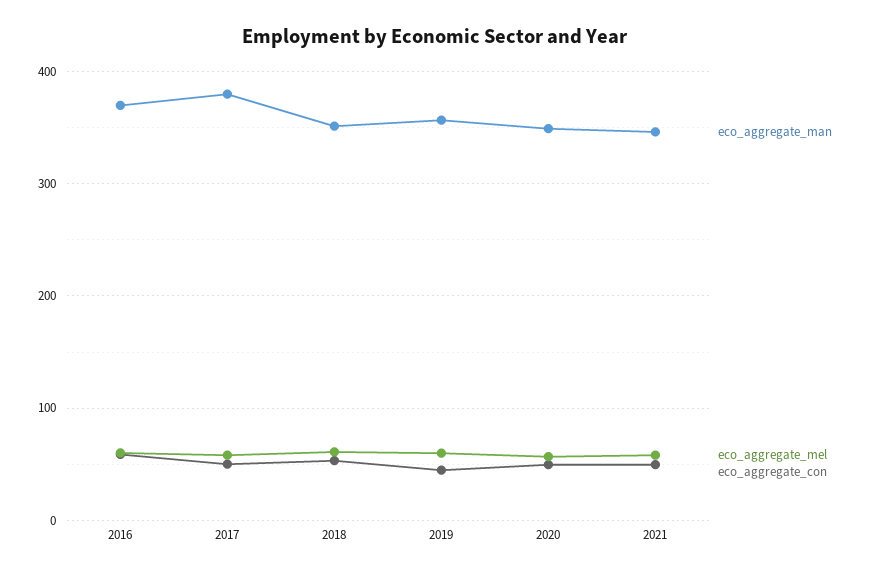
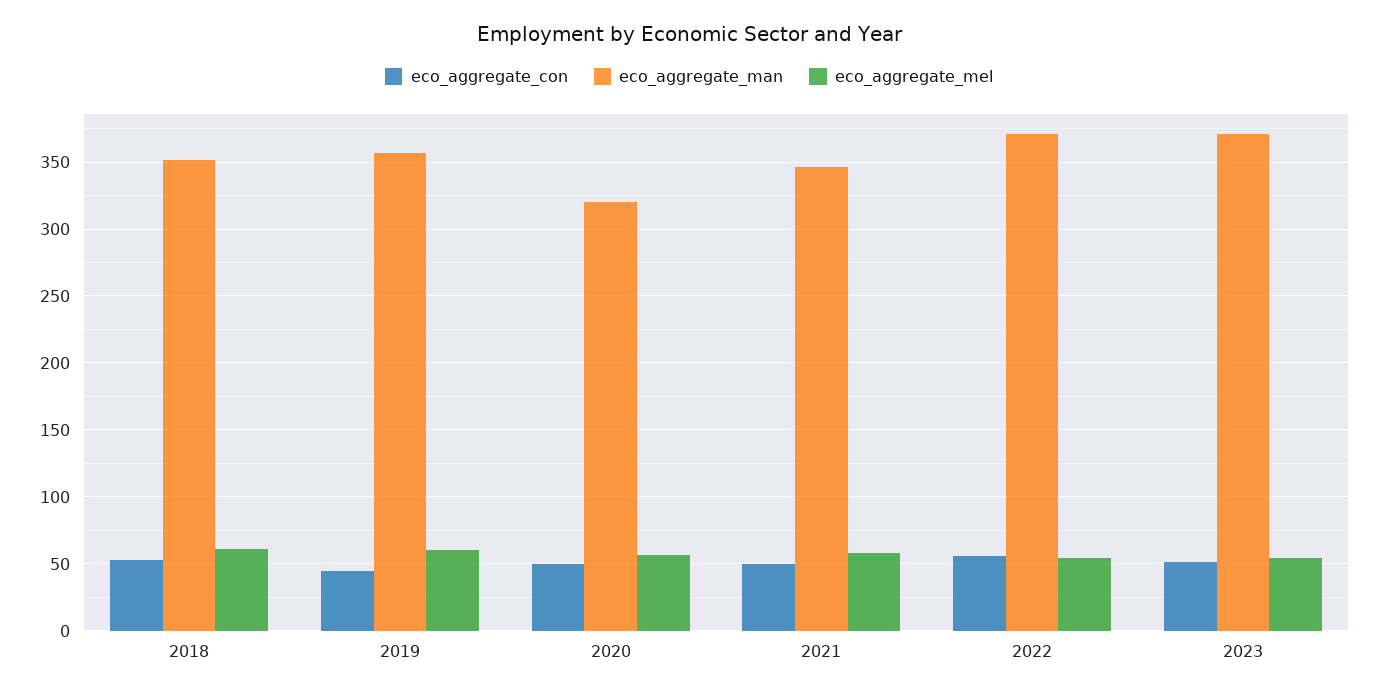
eco_aggregate_man, 2016: 370 -> none
eco_aggregate_mel, 2016: 60 -> none
eco_aggregate_con, 2016: 60 -> none
eco_aggregate_man, 2017: 380 -> none
eco_aggregate_mel, 2017: 60 -> none
eco_aggregate_con, 2017: 50 -> none
eco_aggregate_man, 2020: 350 -> 320
eco_aggregate_con, 2022: none -> 55
eco_aggregate_man, 2022: none -> 370
eco_aggregate_mel, 2022: none -> 55
eco_aggregate_con, 2023: none -> 50
eco_aggregate_man, 2023: none -> 370
eco_aggregate_mel, 2023: none -> 55

